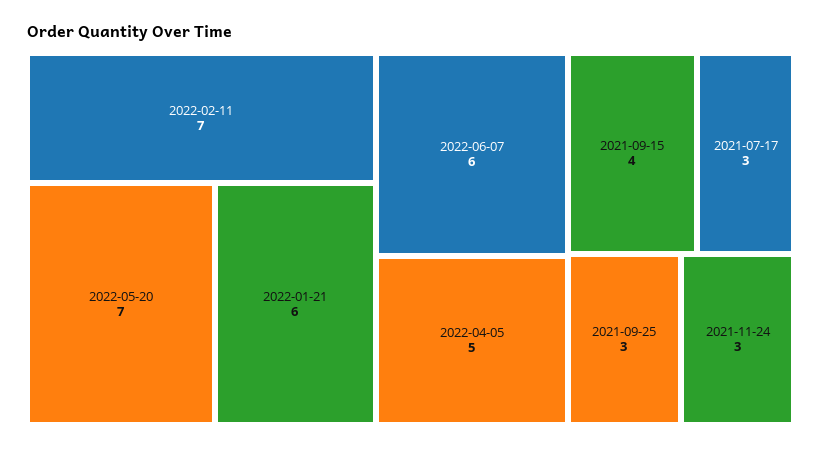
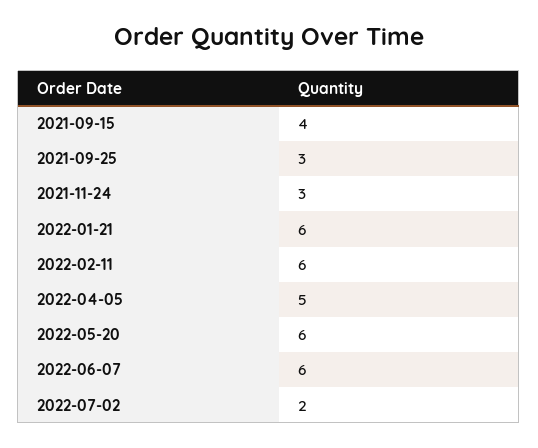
2022-02-11: 7 -> 6
2022-05-20: 7 -> 6
2021-07-17: 3 -> none
2022-07-02: none -> 2

